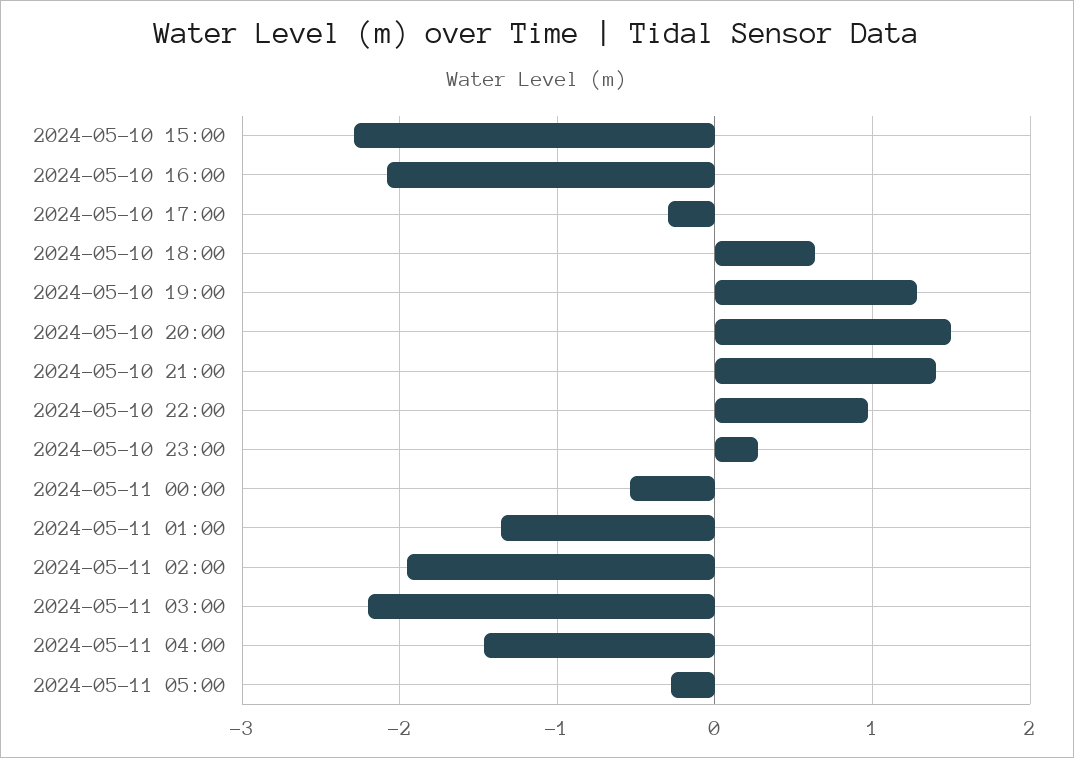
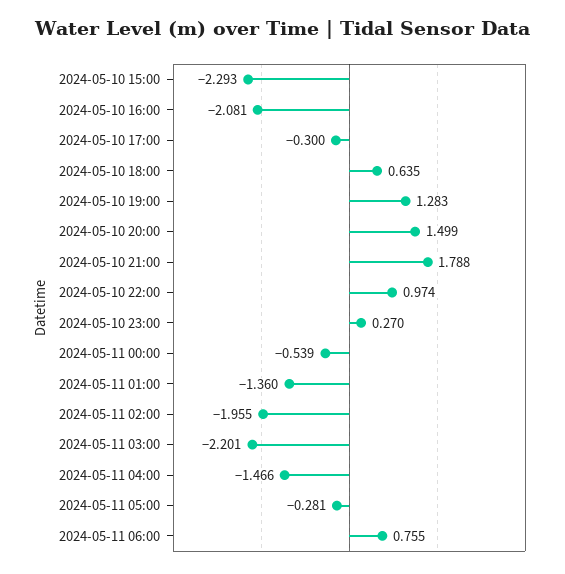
2024-05-10 21:00: 1.4 -> 1.788
2024-05-11 06:00: none -> 0.755

